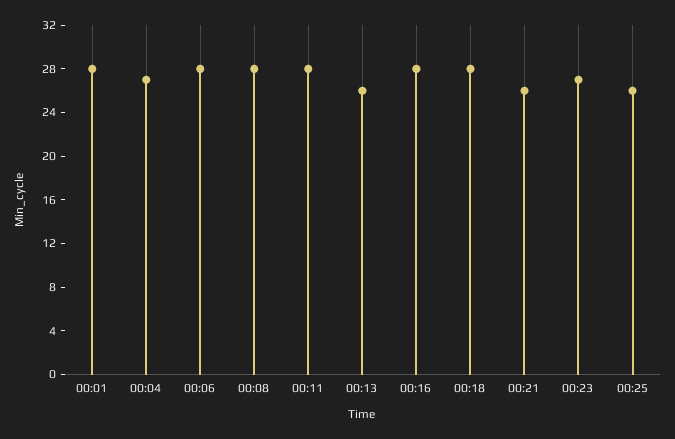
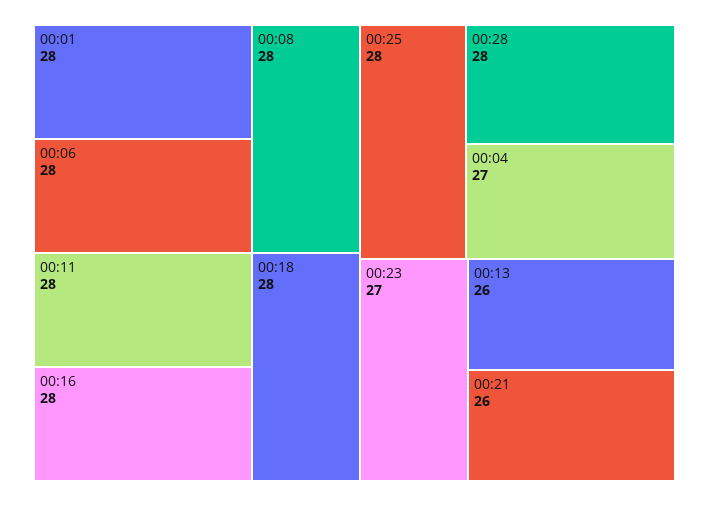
00:25: 26 -> 28
00:28: none -> 28

